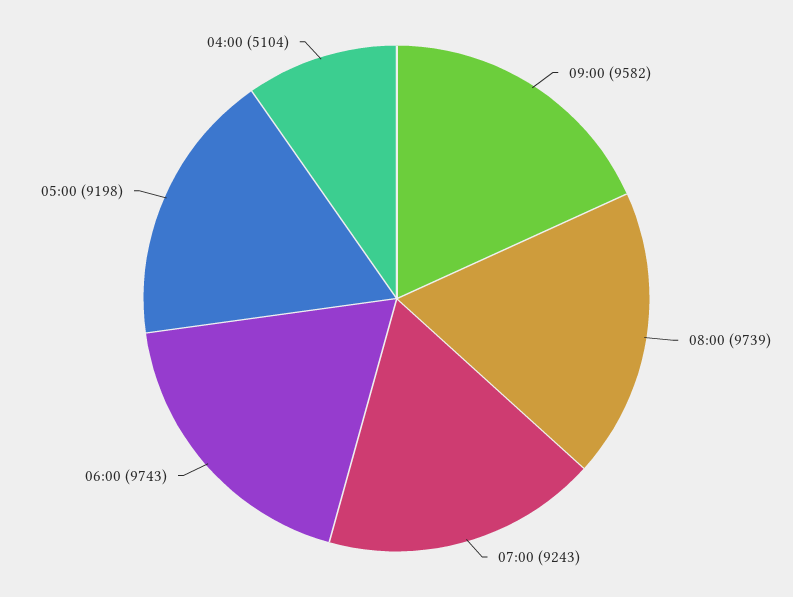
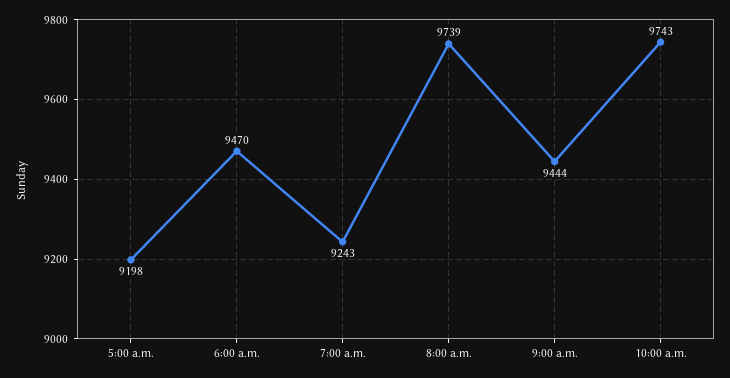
09:00: 9582 -> 9444
06:00: 9743 -> 9470
04:00: 5104 -> none
10:00 a.m.: none -> 9743

